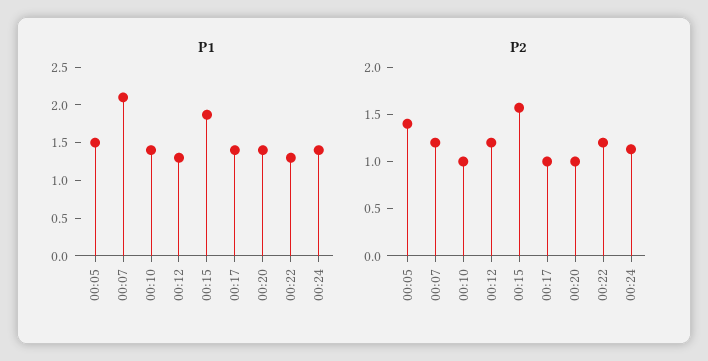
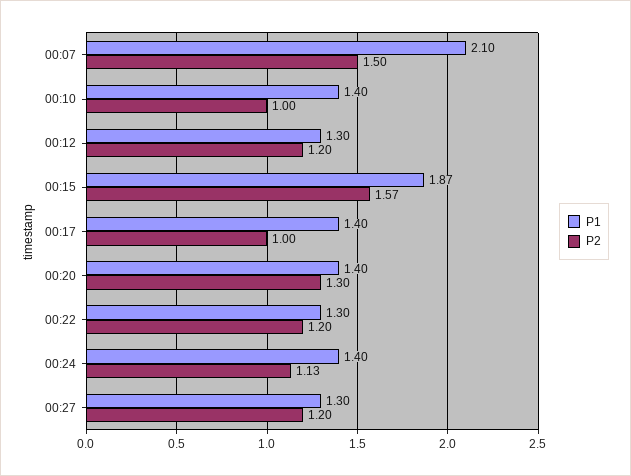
P1, 00:05: 1.5 -> none
P2, 00:05: 1.4 -> none
P2, 00:07: 1.2 -> 1.5
P2, 00:20: 1 -> 1.3
P1, 00:27: none -> 1.3
P2, 00:27: none -> 1.2

